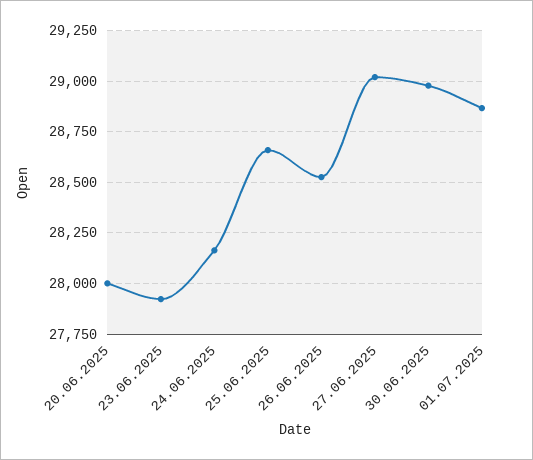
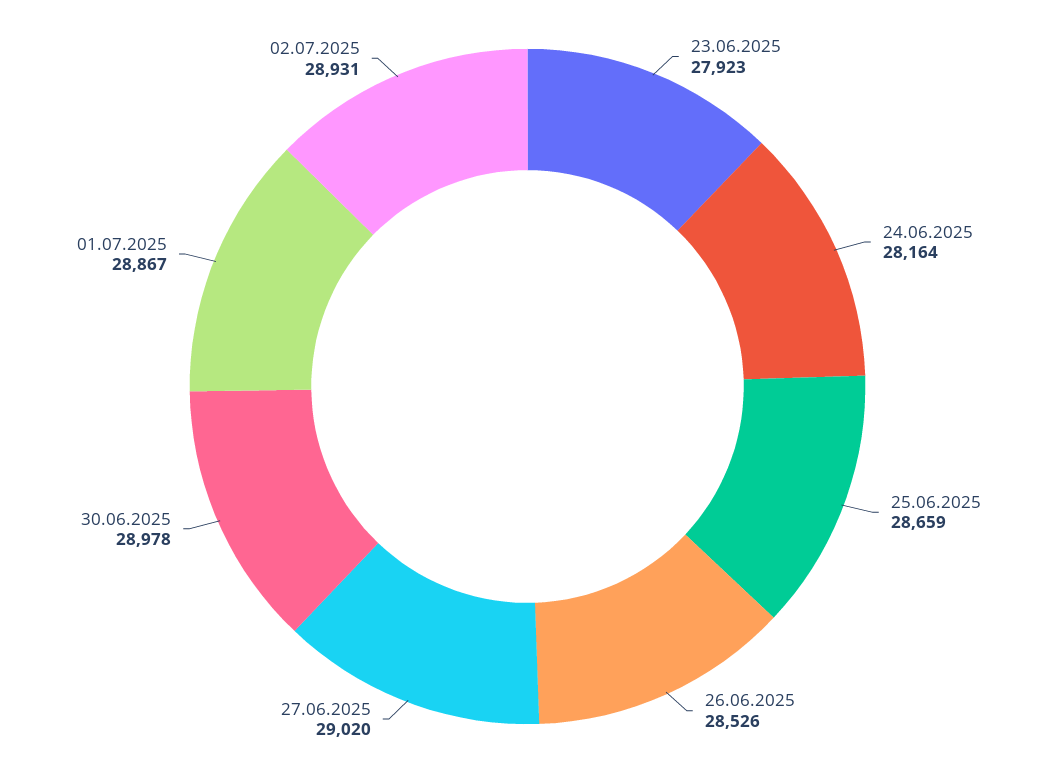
20.06.2025: 28000 -> none
02.07.2025: none -> 28931

